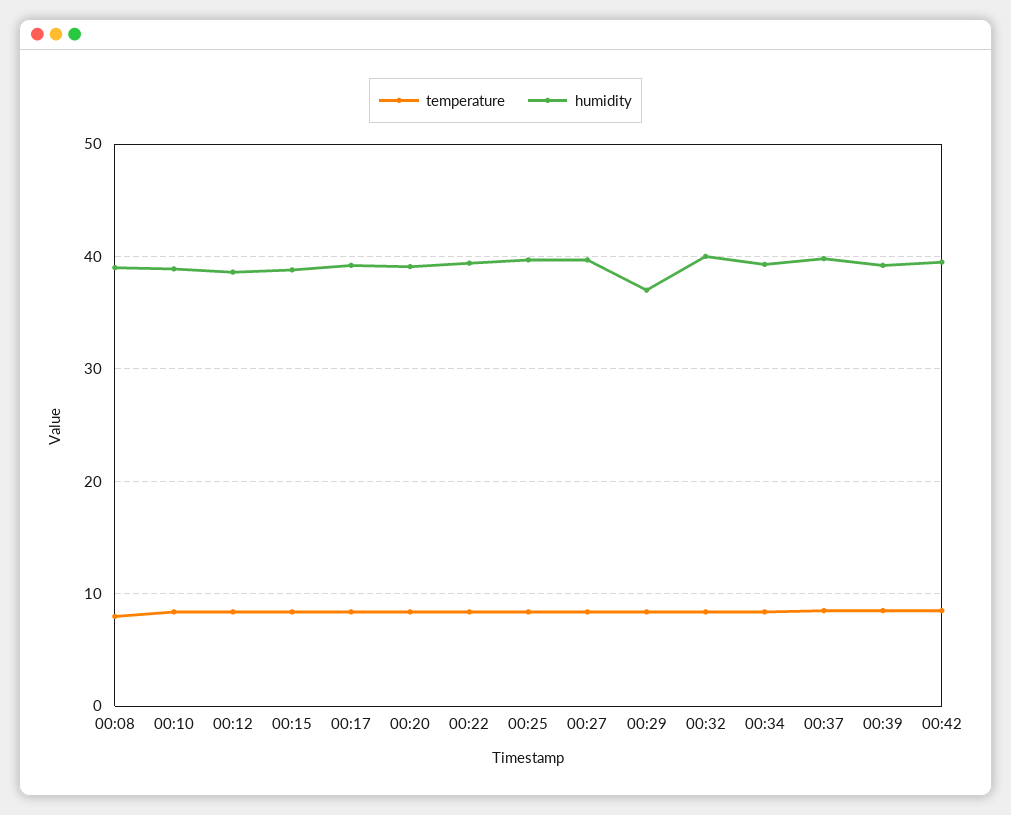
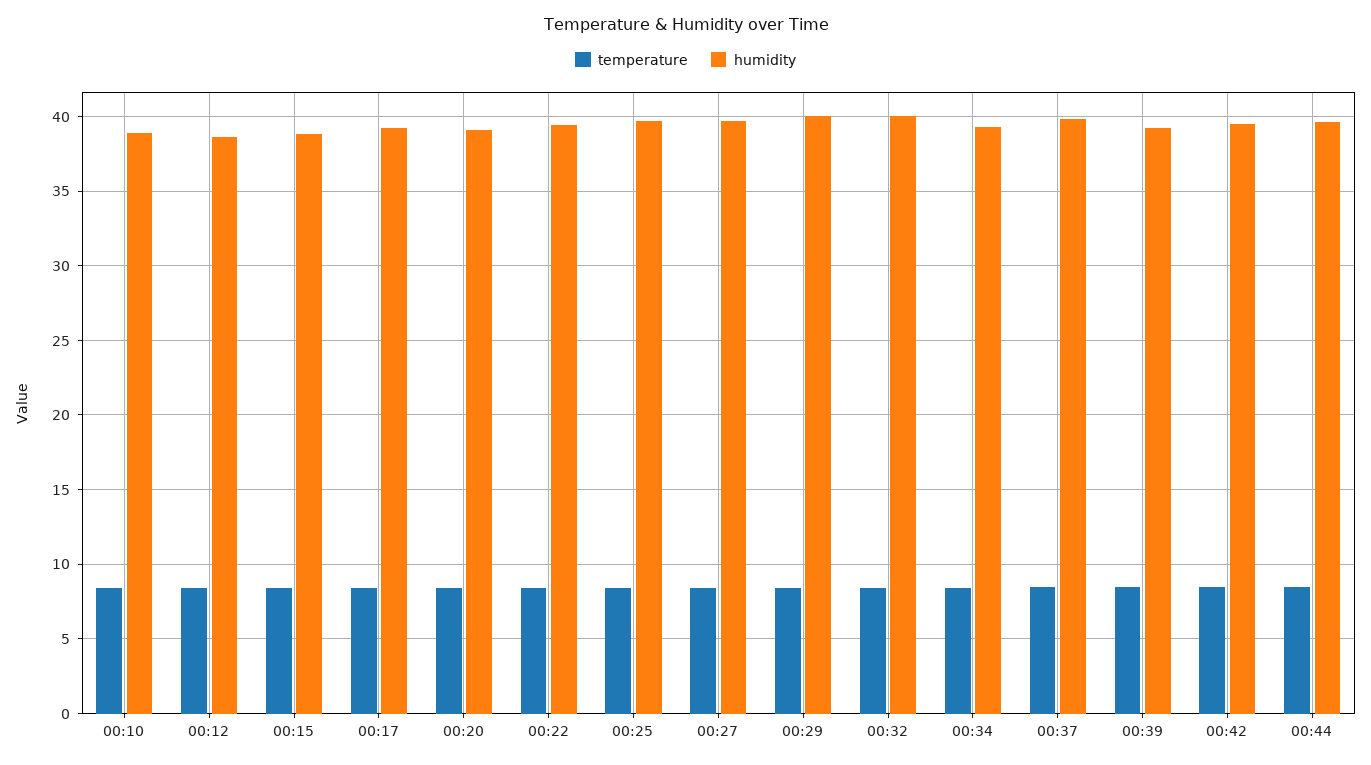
temperature, 00:08: 8 -> none
humidity, 00:08: 39 -> none
humidity, 00:29: 37 -> 40
temperature, 00:44: none -> 8.5
humidity, 00:44: none -> 39.5

